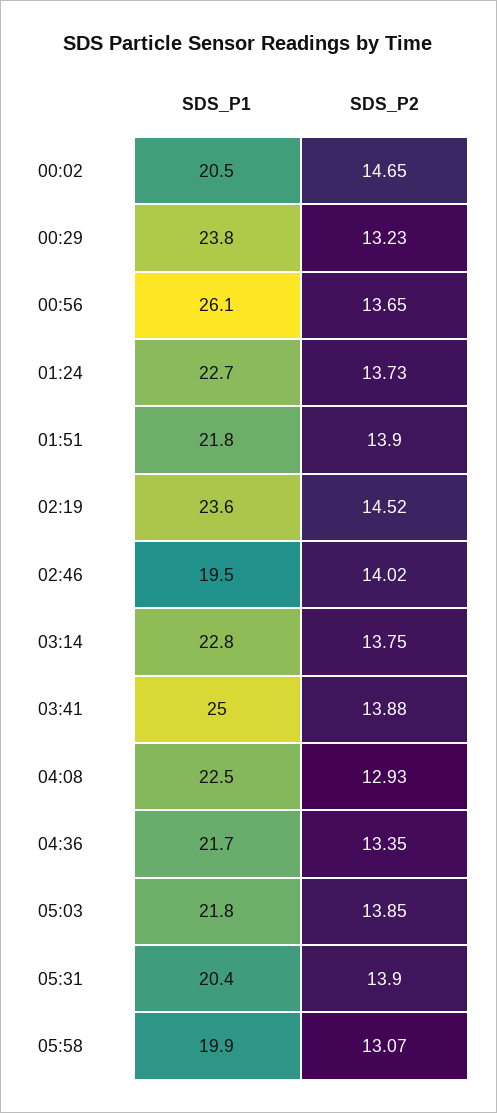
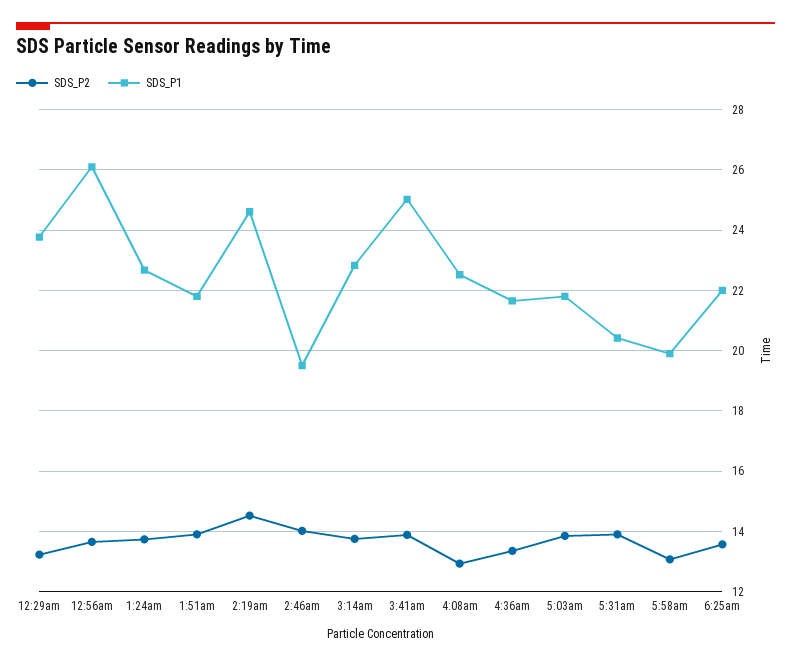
SDS_P1, 00:02: 20.5 -> none
SDS_P2, 00:02: 14.65 -> none
SDS_P1, 02:19: 23.6 -> 24.6
SDS_P2, 6:25am: none -> 13.6
SDS_P1, 6:25am: none -> 22

